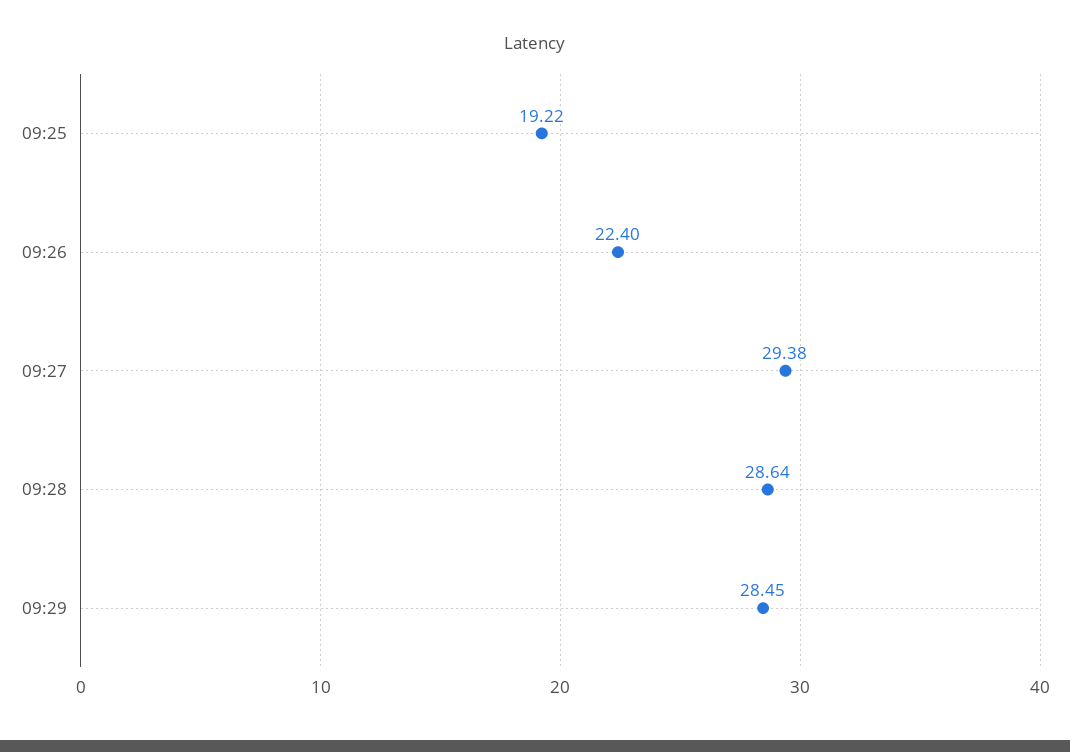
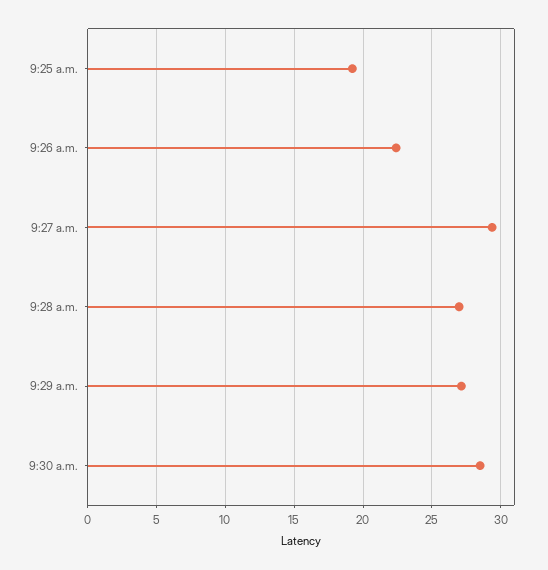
09:28: 28.64 -> 27
09:29: 28.45 -> 27
9:30 a.m.: none -> 28.5

